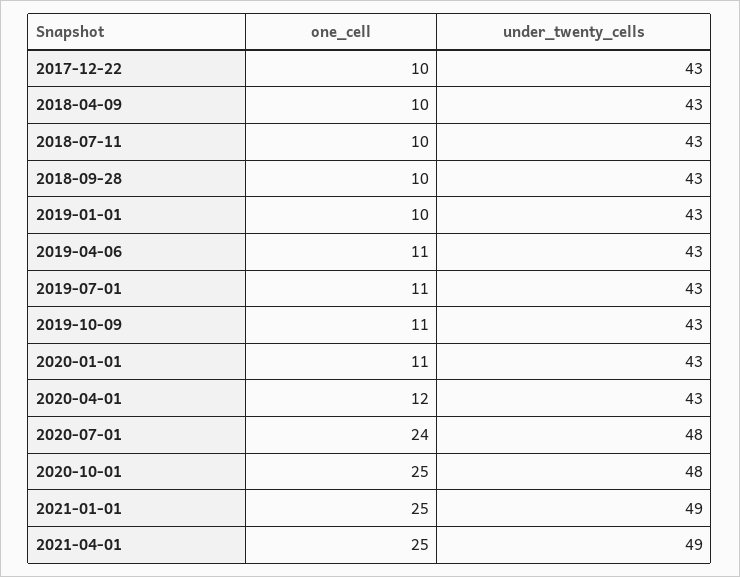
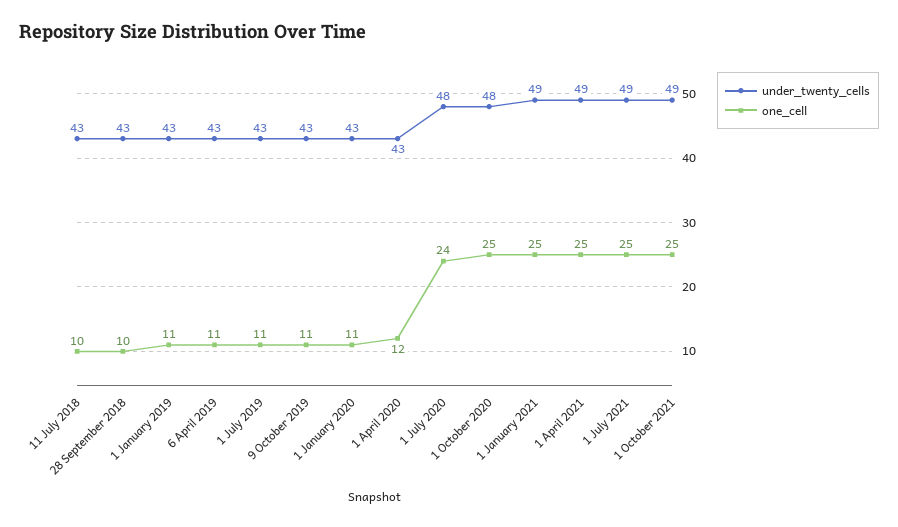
one_cell, 2017-12-22: 10 -> none
under_twenty_cells, 2017-12-22: 43 -> none
one_cell, 2018-04-09: 10 -> none
under_twenty_cells, 2018-04-09: 43 -> none
one_cell, 2019-01-01: 10 -> 11
under_twenty_cells, 1 July 2021: none -> 49
one_cell, 1 July 2021: none -> 25
under_twenty_cells, 1 October 2021: none -> 49
one_cell, 1 October 2021: none -> 25

